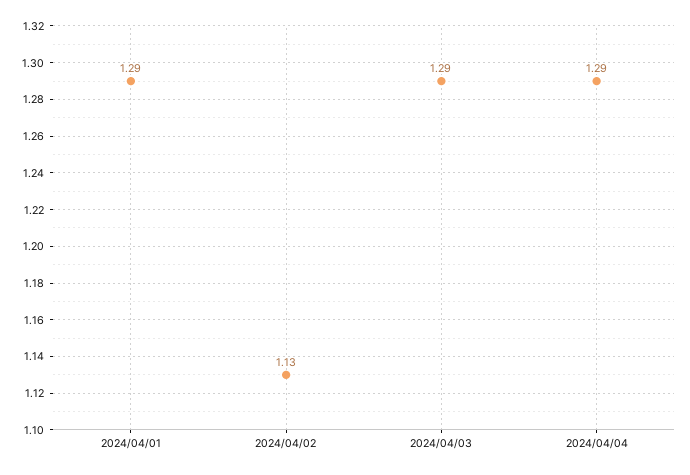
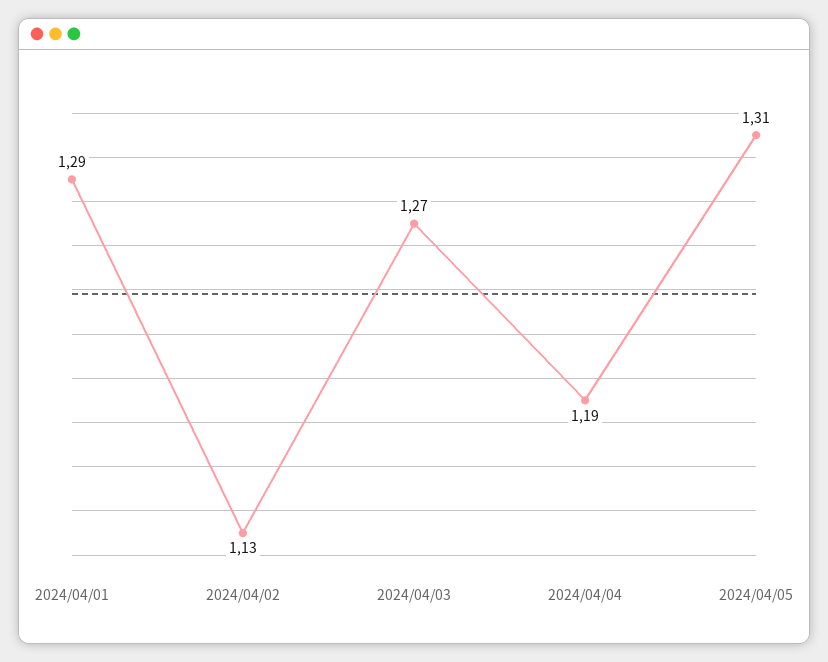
2024/04/03: 1.29 -> 1.27
2024/04/04: 1.29 -> 1.19
2024/04/05: none -> 1.31

